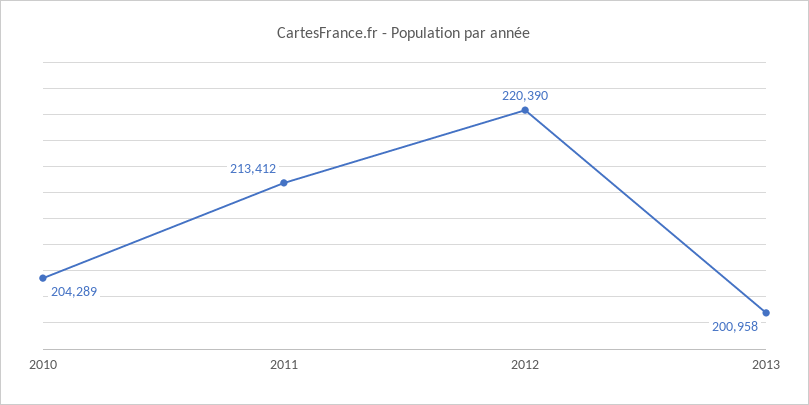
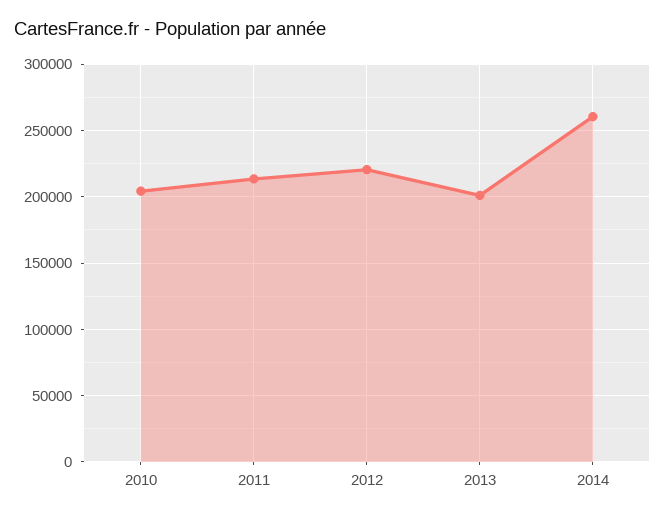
2014: none -> 260000

